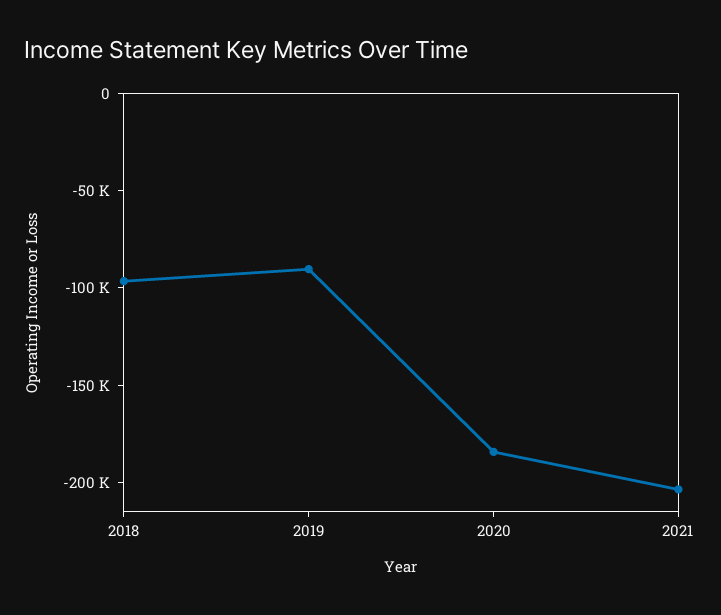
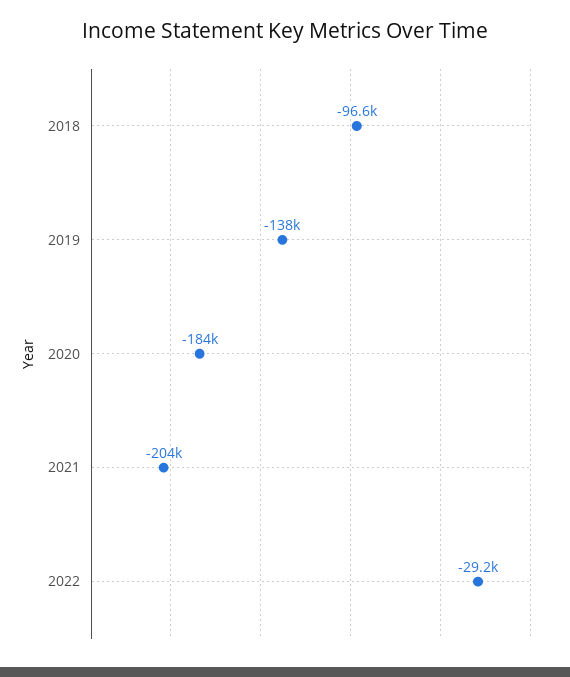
2019: -90000 -> -138000
2022: none -> -29200

